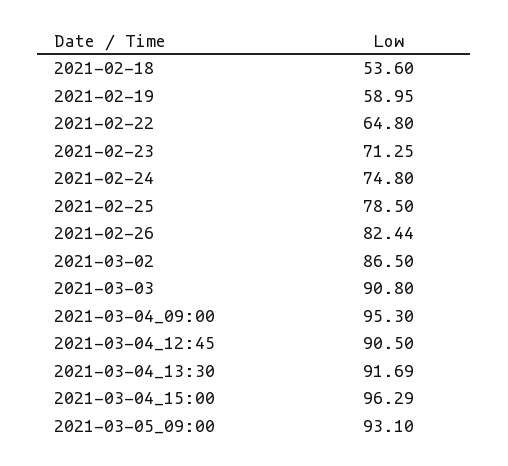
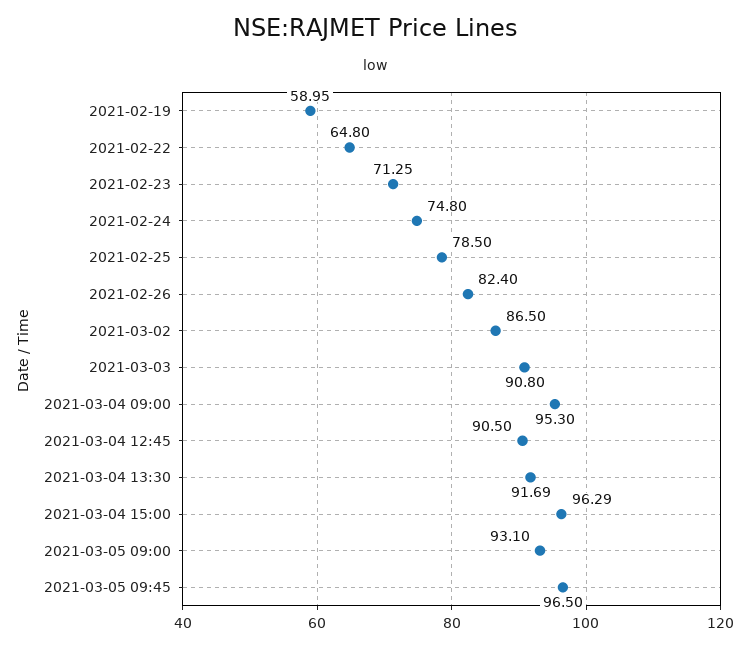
2021-02-18: 53.6 -> none
2021-02-26: 82.44 -> 82.4
2021-03-05 09:45: none -> 96.5

